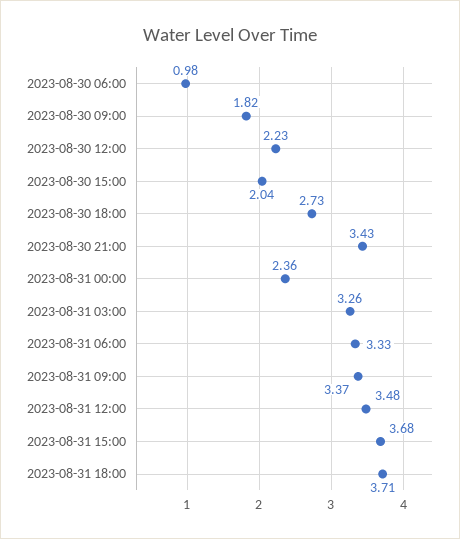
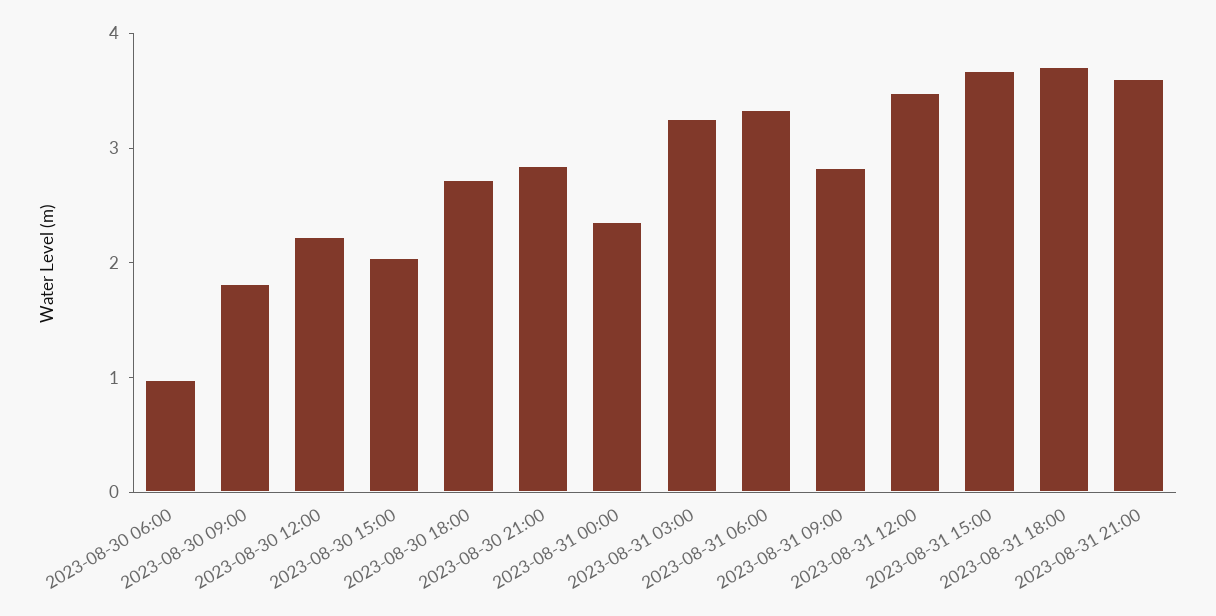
2023-08-30 21:00: 3.43 -> 2.8
2023-08-31 09:00: 3.37 -> 2.8
2023-08-31 21:00: none -> 3.6

